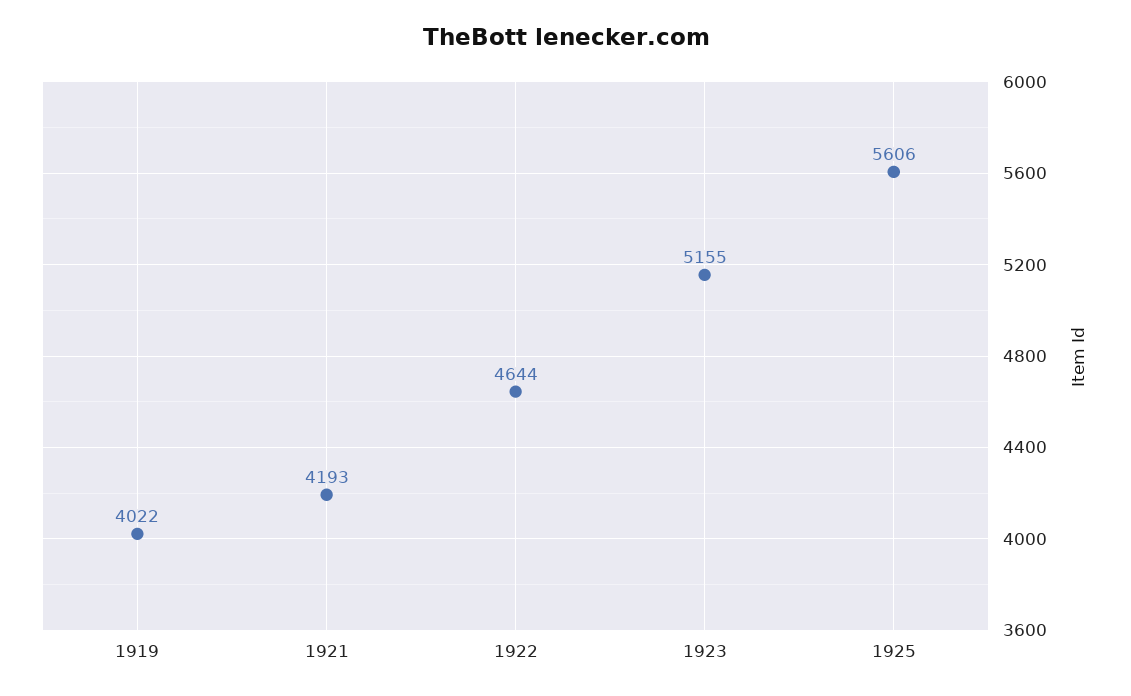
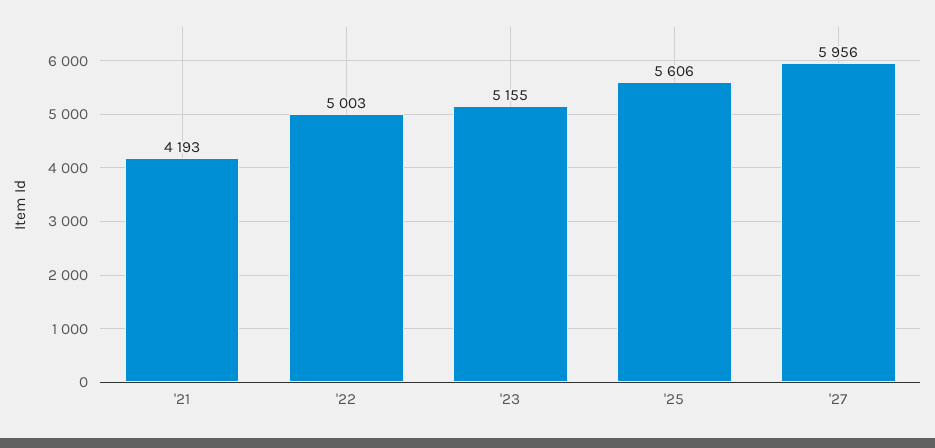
1919: 4022 -> none
1922: 4644 -> 5003
'27: none -> 5956

